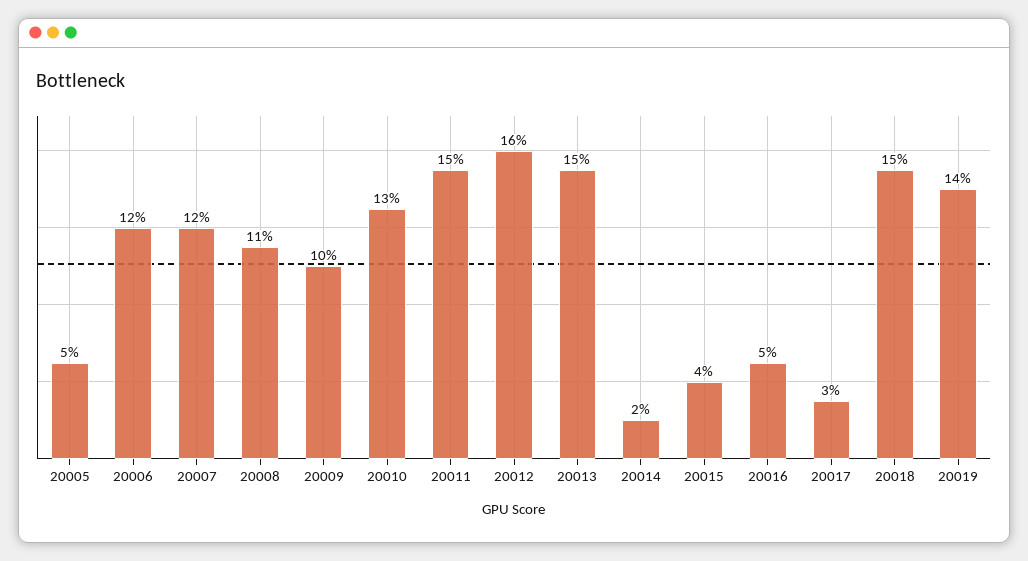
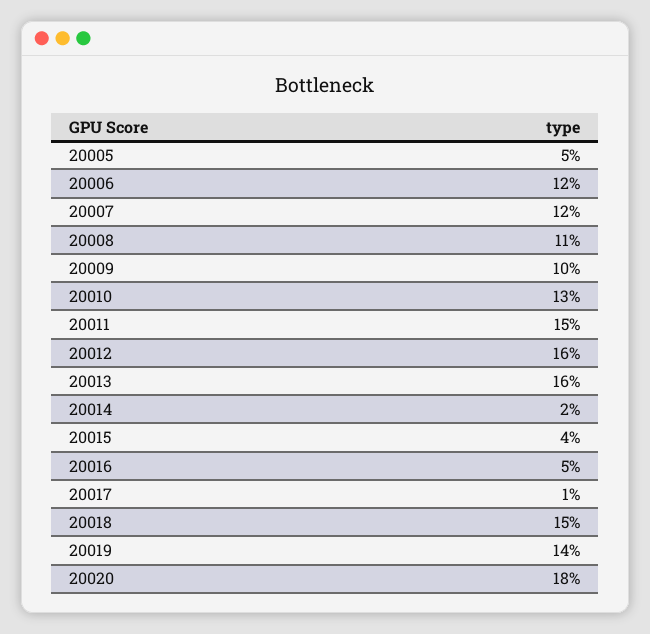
20013: 15 -> 16
20017: 3 -> 1
20020: none -> 18

